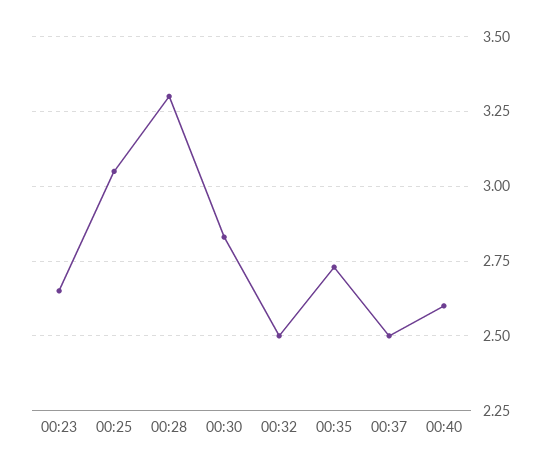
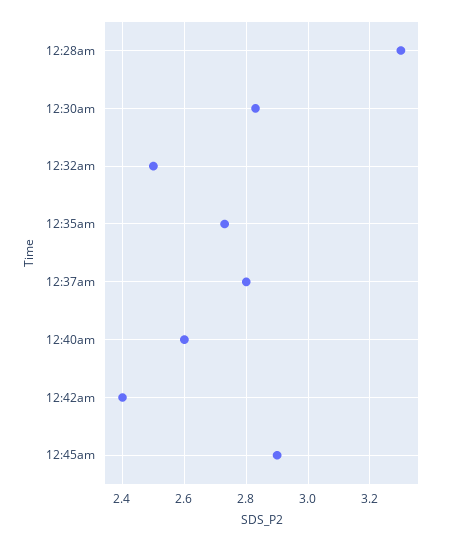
00:23: 2.65 -> none
00:25: 3.05 -> none
00:37: 2.5 -> 2.8
12:42am: none -> 2.4
12:45am: none -> 2.9

